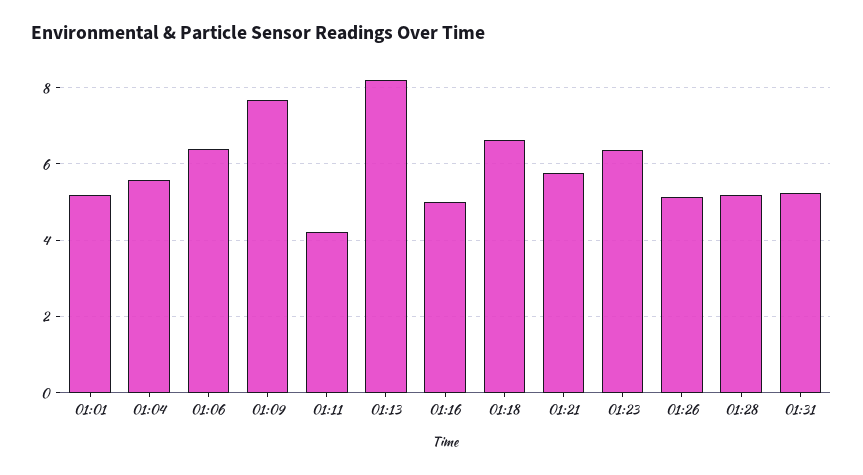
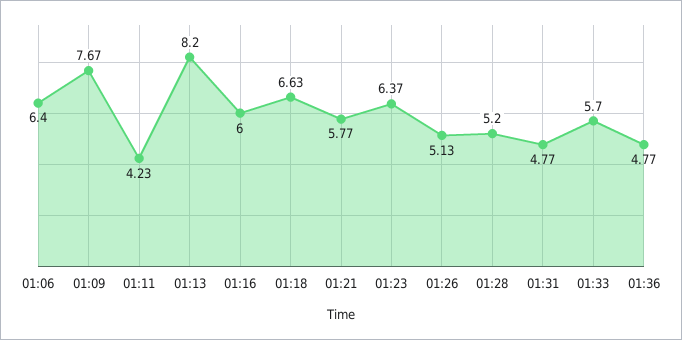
01:01: 5.2 -> none
01:04: 5.6 -> none
01:16: 5 -> 6
01:31: 5.2 -> 4.77
01:33: none -> 5.7
01:36: none -> 4.77

